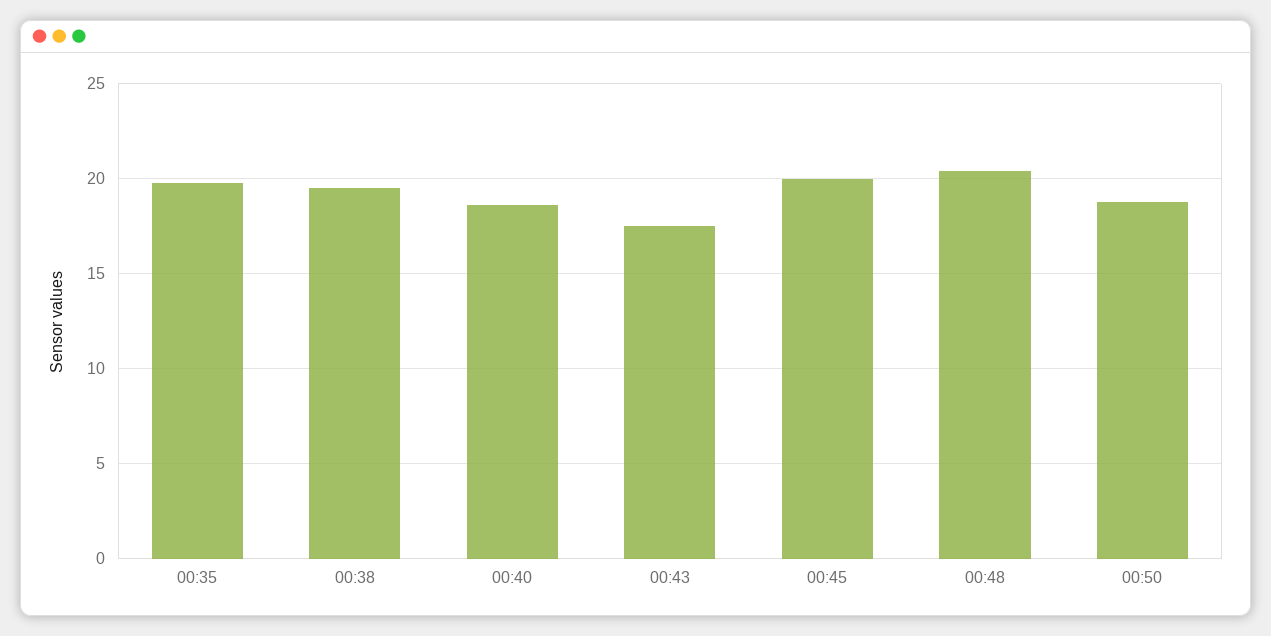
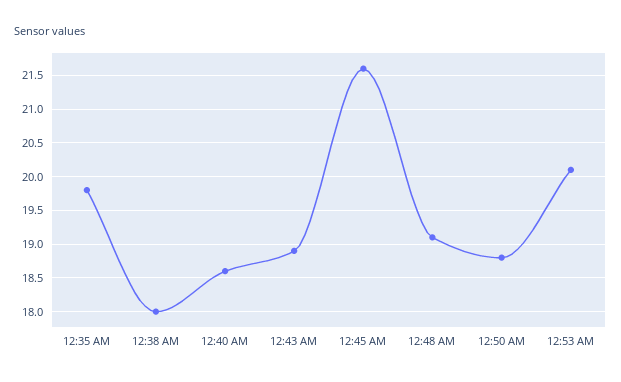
00:38: 19.5 -> 18
00:43: 17.5 -> 18.9
00:45: 20 -> 21.6
00:48: 20.5 -> 19.1
12:53 AM: none -> 20.1

